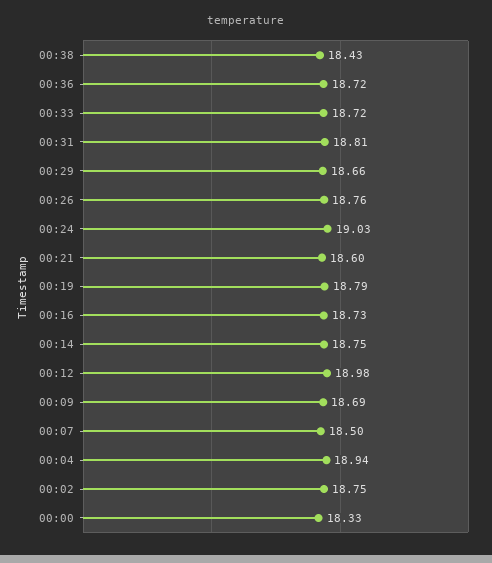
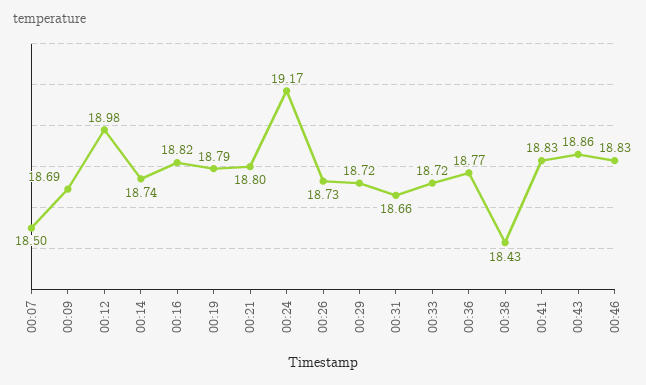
00:36: 18.72 -> 18.77
00:31: 18.81 -> 18.66
00:29: 18.66 -> 18.72
00:26: 18.76 -> 18.73
00:24: 19.03 -> 19.17
00:21: 18.6 -> 18.8
00:16: 18.73 -> 18.82
00:14: 18.75 -> 18.74
00:04: 18.94 -> none
00:02: 18.75 -> none
00:00: 18.33 -> none
00:41: none -> 18.83
00:43: none -> 18.86
00:46: none -> 18.83

